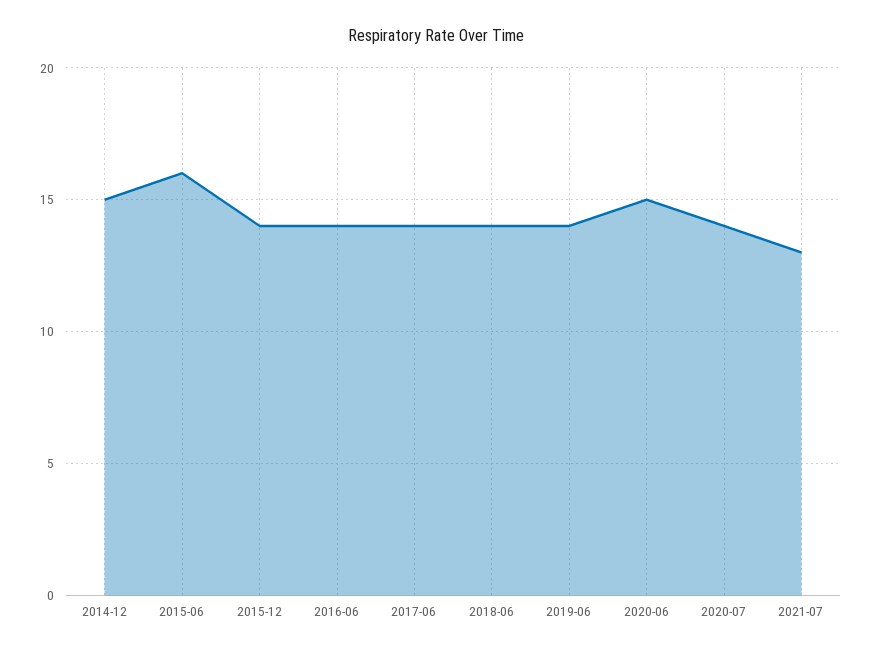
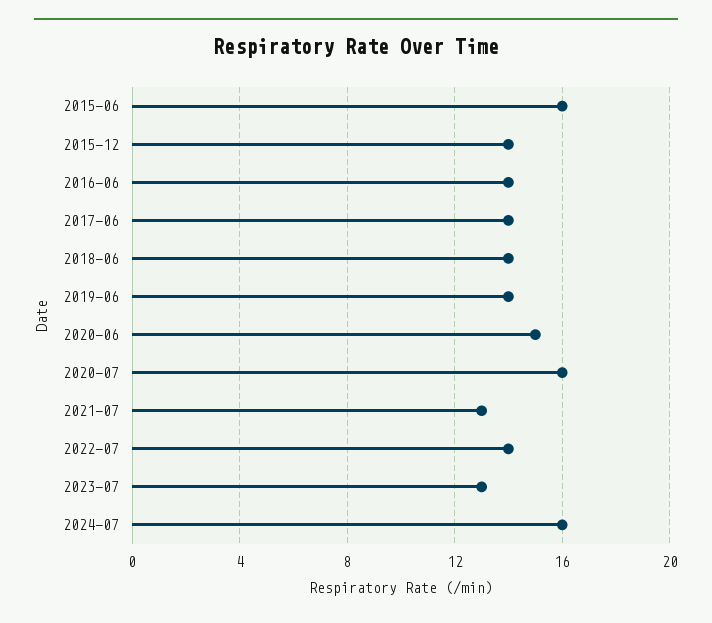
2014-12: 15 -> none
2020-07: 14 -> 16
2022-07: none -> 14
2023-07: none -> 13
2024-07: none -> 16

